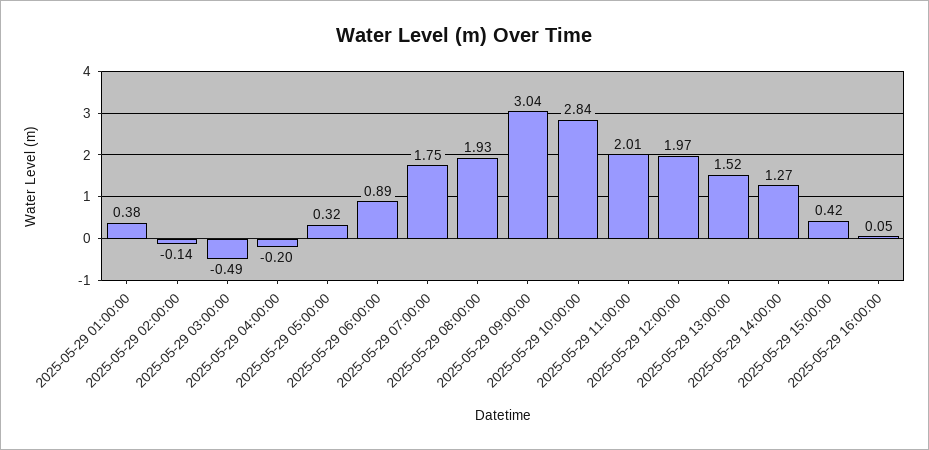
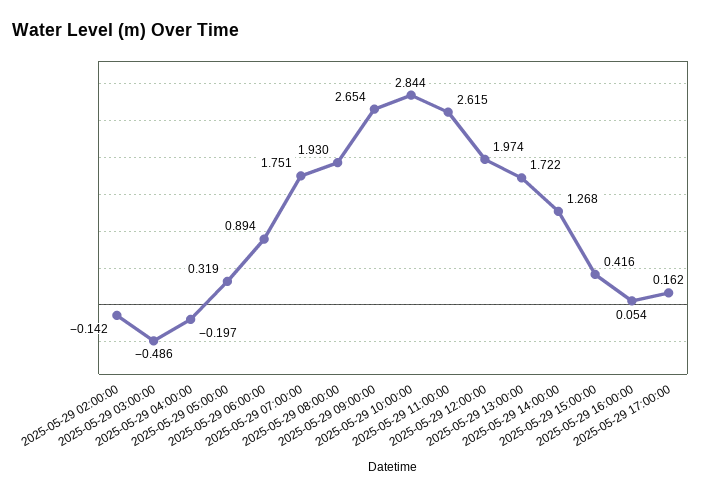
2025-05-29 01:00:00: 0.38 -> none
2025-05-29 09:00:00: 3.04 -> 2.654
2025-05-29 11:00:00: 2.01 -> 2.615
2025-05-29 13:00:00: 1.52 -> 1.722
2025-05-29 17:00:00: none -> 0.162

